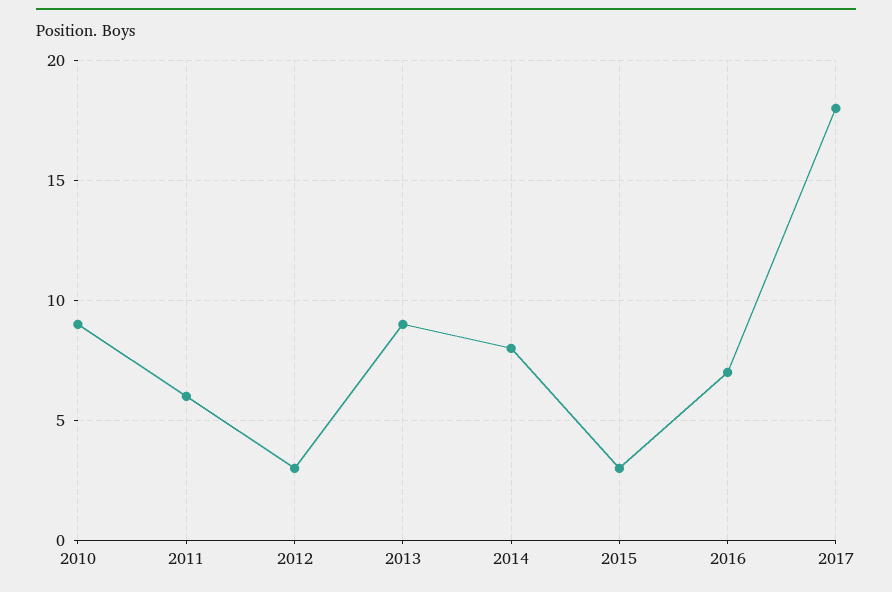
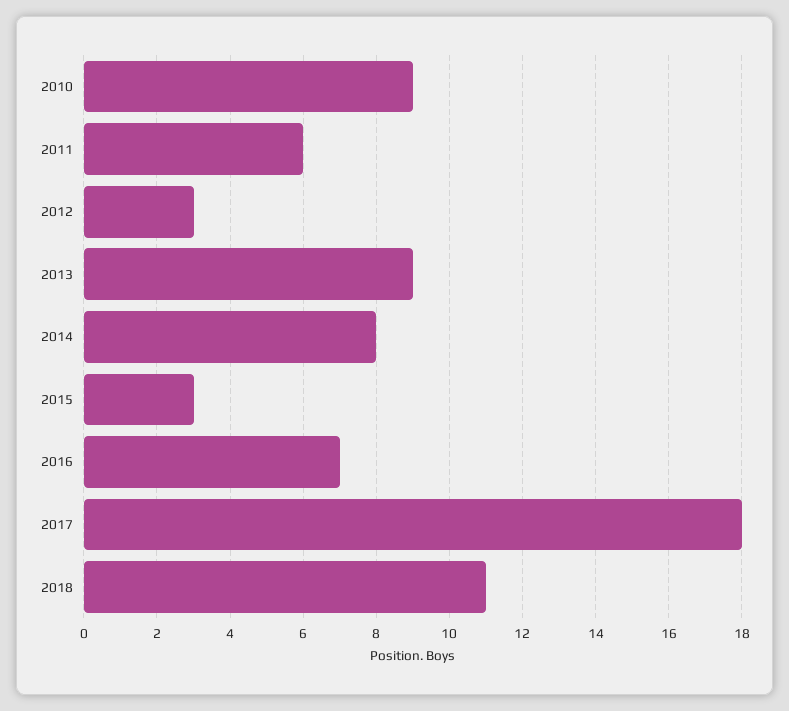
2018: none -> 11

